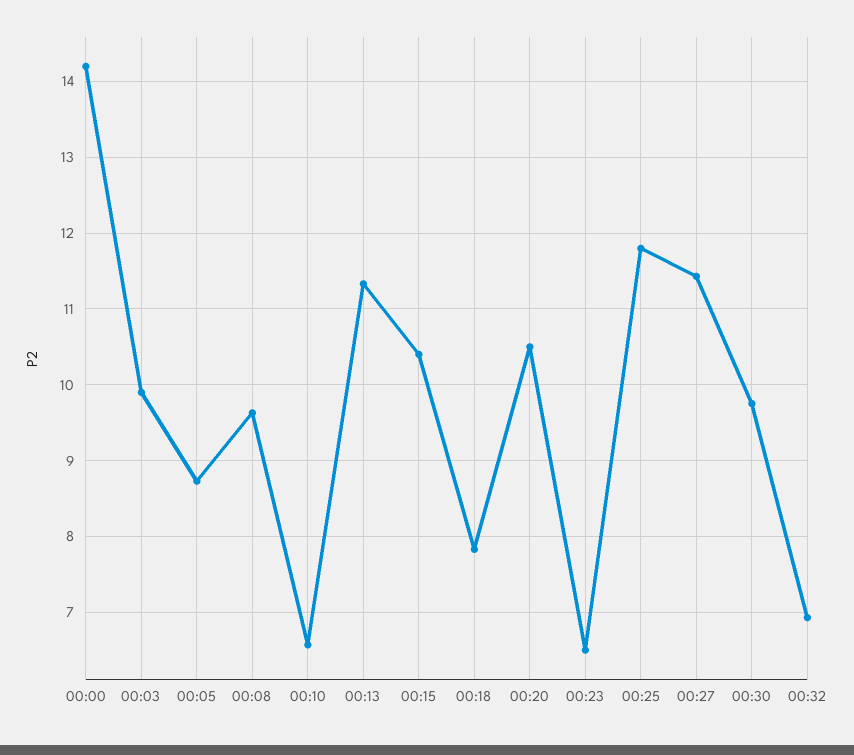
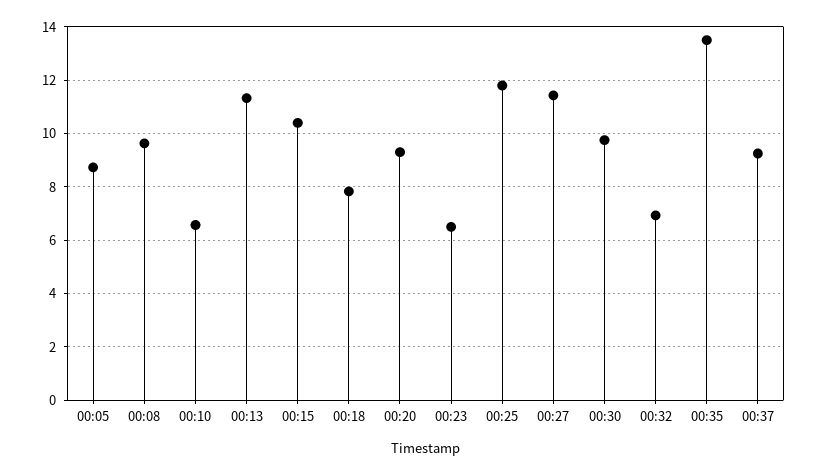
00:00: 14.2 -> none
00:03: 9.9 -> none
00:20: 10.5 -> 9.25
00:35: none -> 13.5
00:37: none -> 9.25

